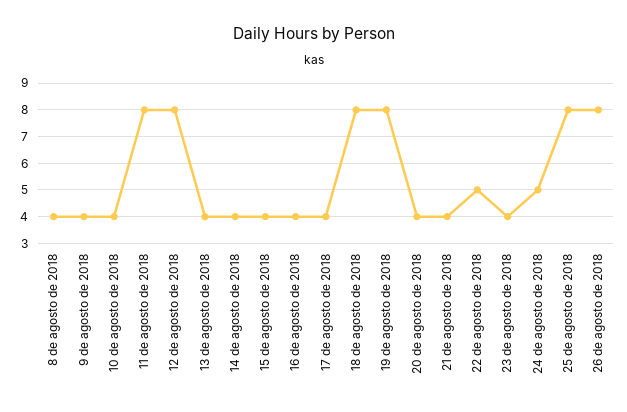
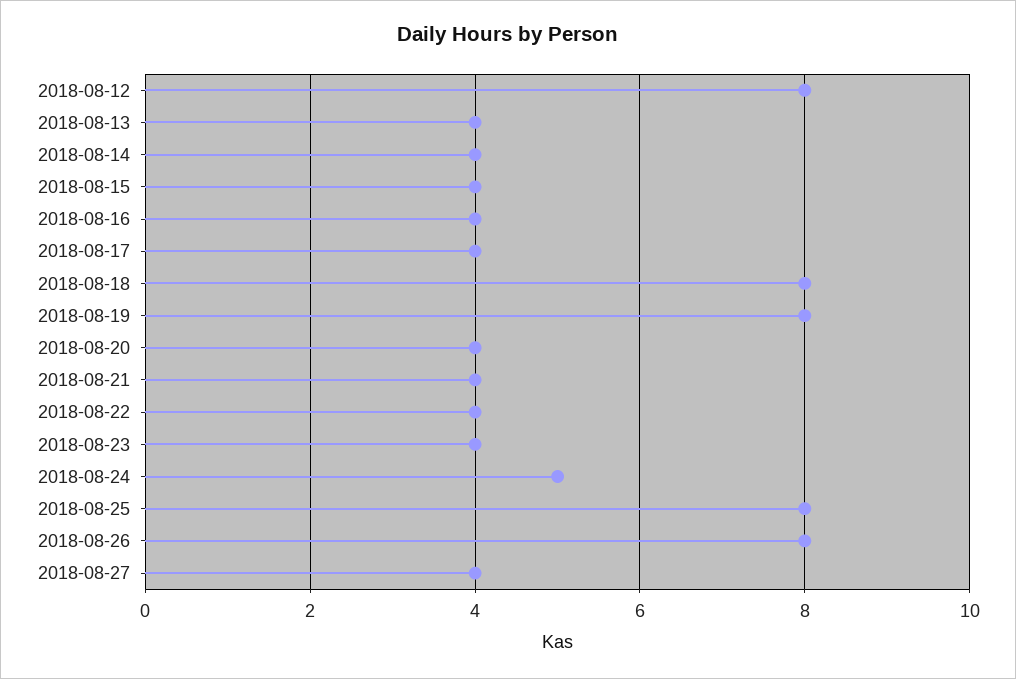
8 de agosto de 2018: 4 -> none
9 de agosto de 2018: 4 -> none
10 de agosto de 2018: 4 -> none
11 de agosto de 2018: 8 -> none
22 de agosto de 2018: 5 -> 4
2018-08-27: none -> 4

